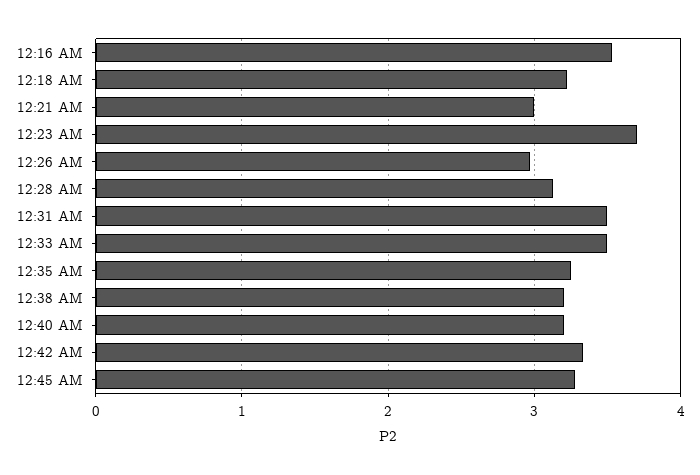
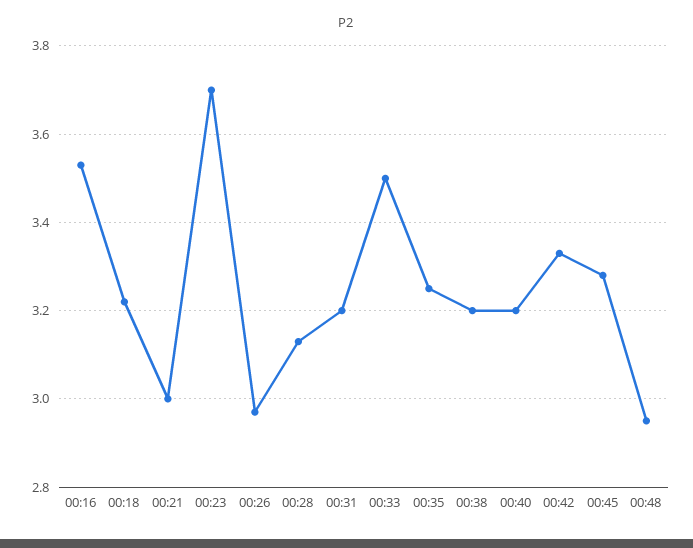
12:31 AM: 3.5 -> 3.2
00:48: none -> 2.95

